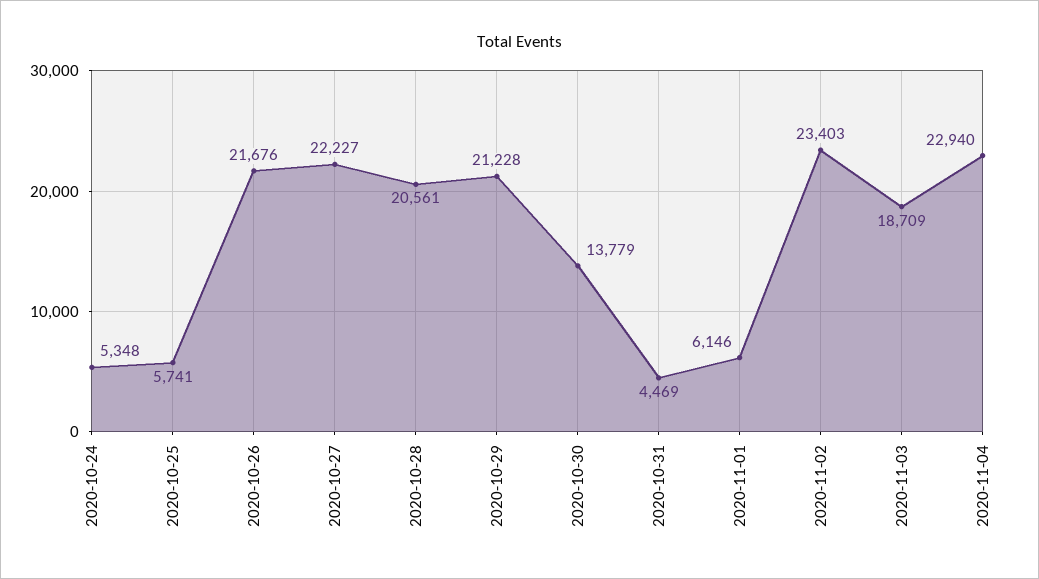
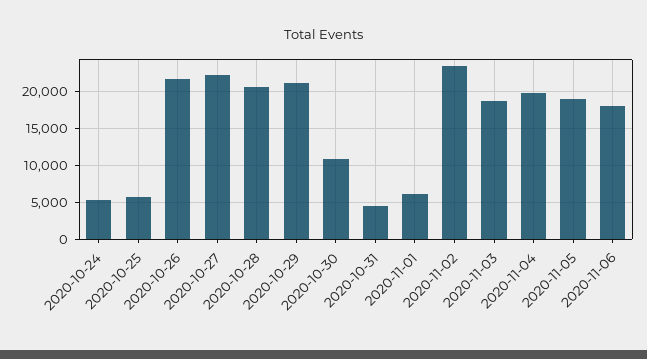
2020-10-30: 13779 -> 11000
2020-11-04: 22940 -> 20000
2020-11-05: none -> 19000
2020-11-06: none -> 18000

